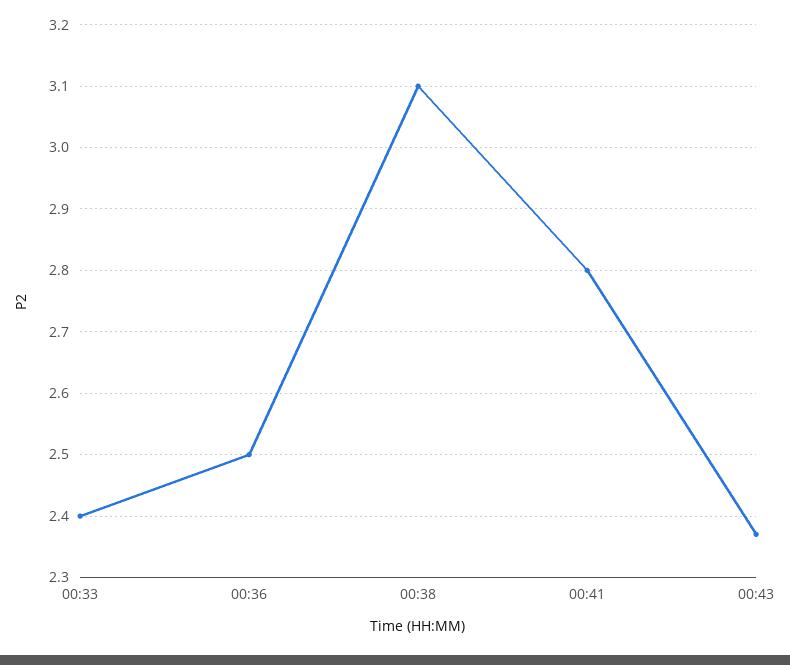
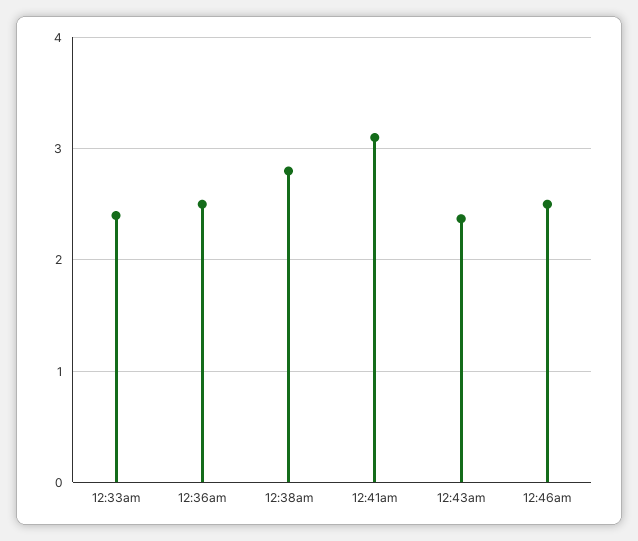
00:38: 3.1 -> 2.8
00:41: 2.8 -> 3.1
12:46am: none -> 2.5

